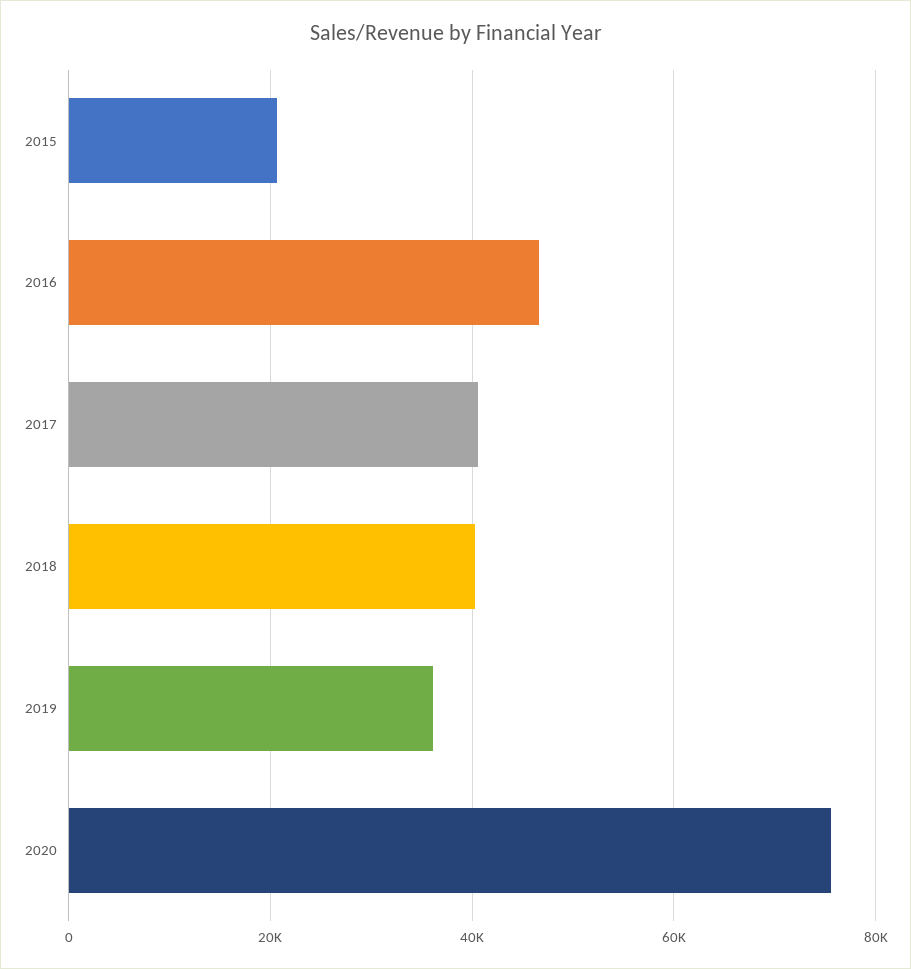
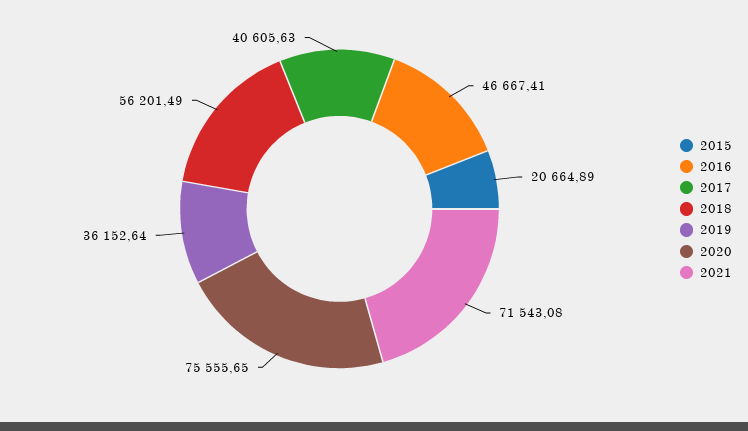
2018: 40000 -> 56201.49
2021: none -> 71543.08

